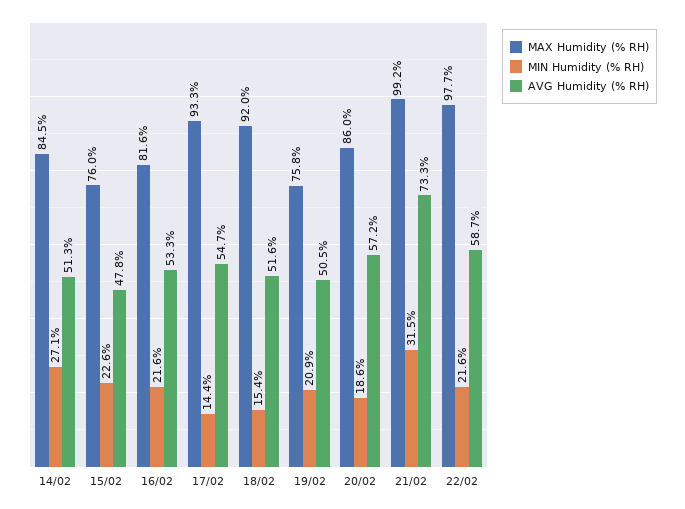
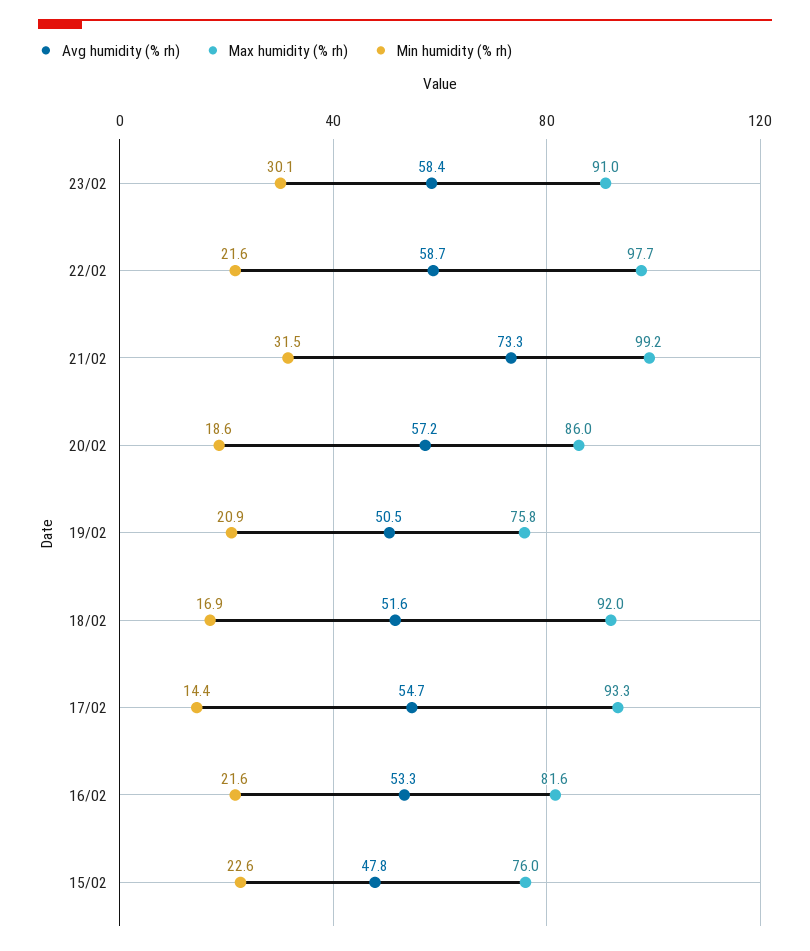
MAX Humidity (% RH), 14/02: 84.5 -> none
MIN Humidity (% RH), 14/02: 27.1 -> none
AVG Humidity (% RH), 14/02: 51.3 -> none
MIN Humidity (% RH), 18/02: 15.4 -> 16.9
AVG Humidity (% RH), 23/02: none -> 58.4
MAX Humidity (% RH), 23/02: none -> 91
MIN Humidity (% RH), 23/02: none -> 30.1

